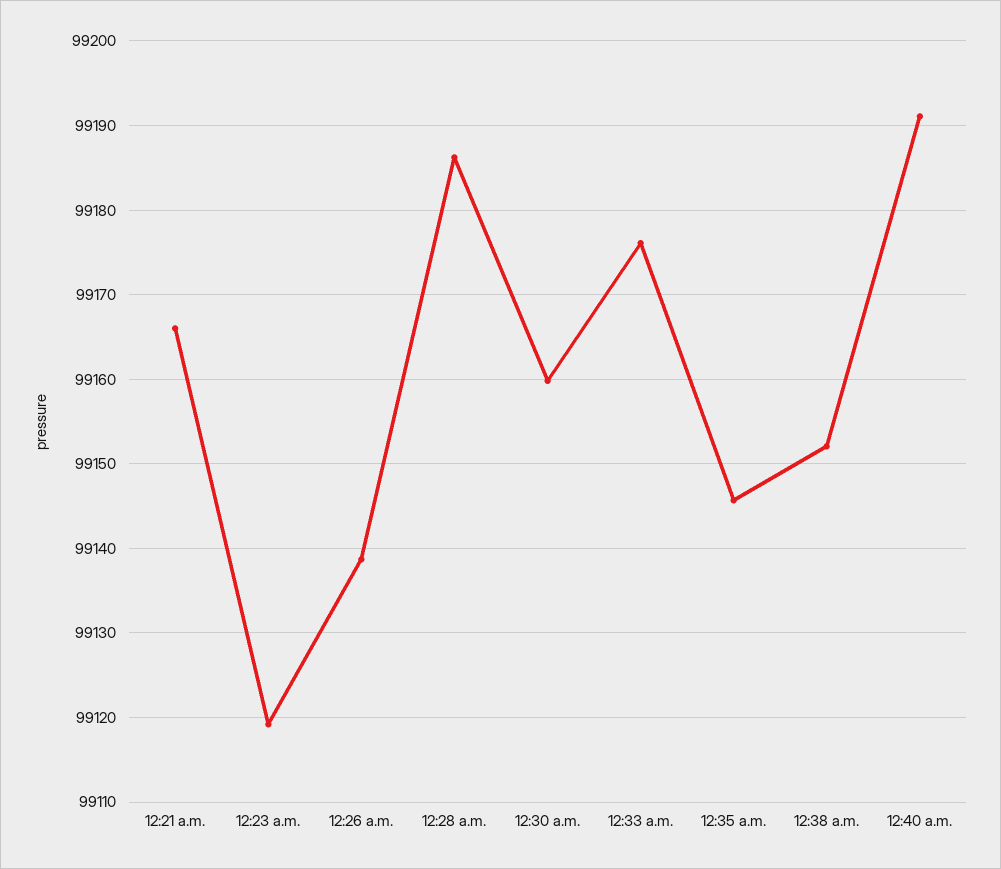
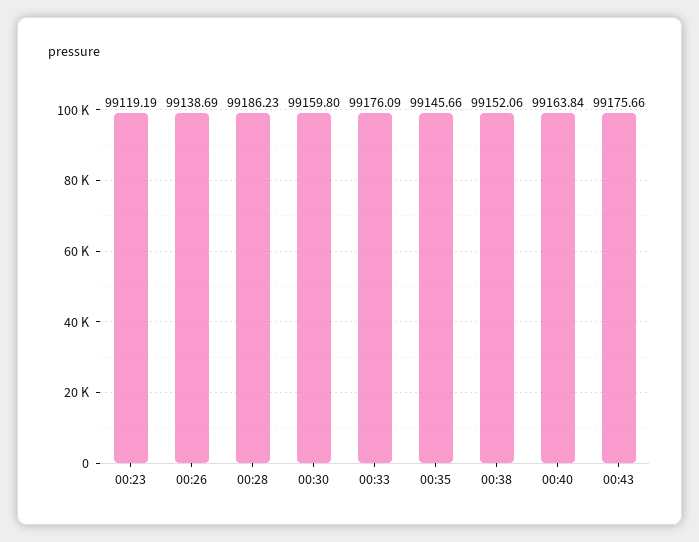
12:21 a.m.: 99166 -> none
12:40 a.m.: 99191 -> 99163.84
00:43: none -> 99175.66

